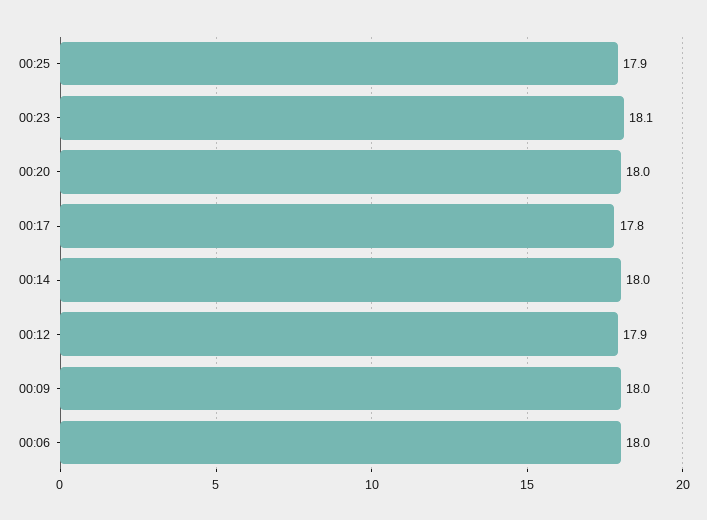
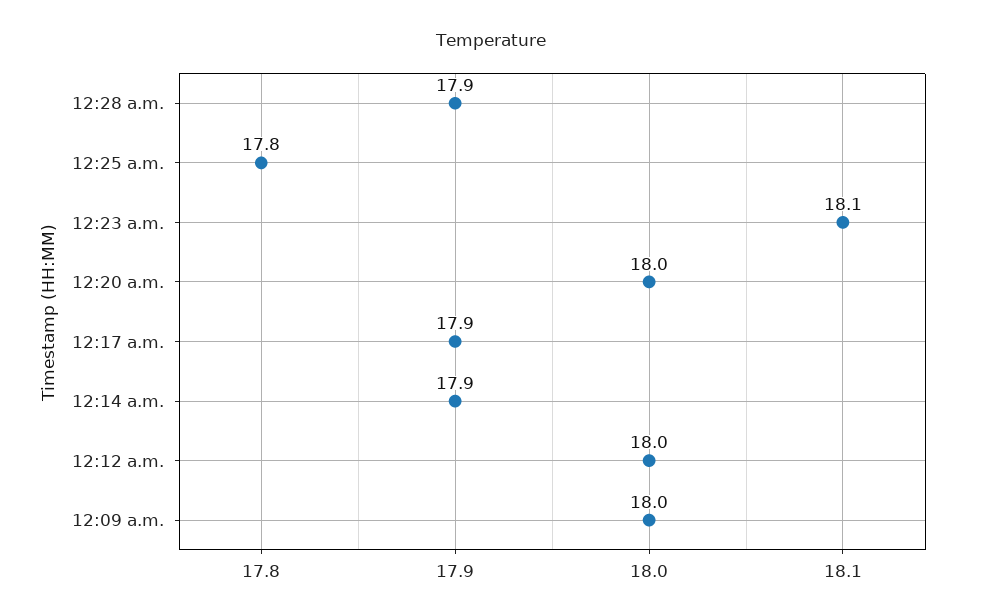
00:25: 17.9 -> 17.8
00:17: 17.8 -> 17.9
00:14: 18 -> 17.9
00:12: 17.9 -> 18
00:06: 18 -> none
12:28 a.m.: none -> 17.9

